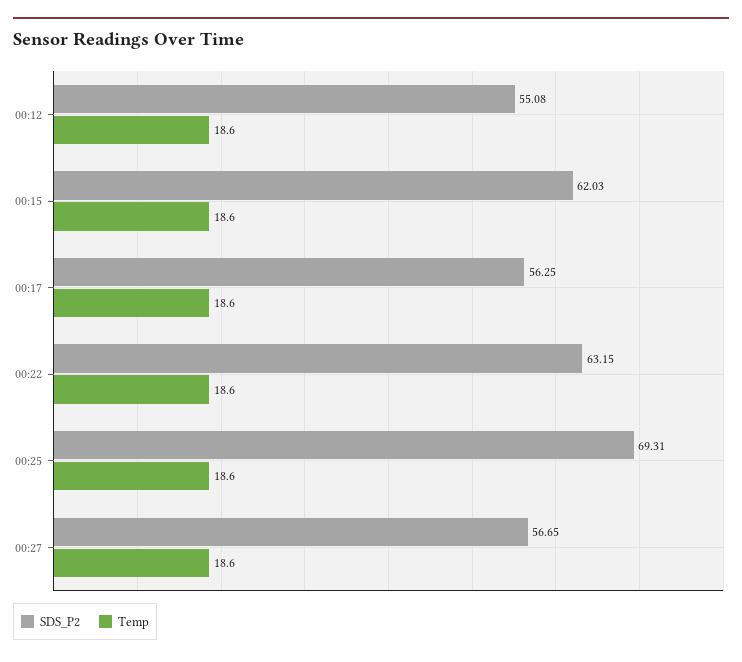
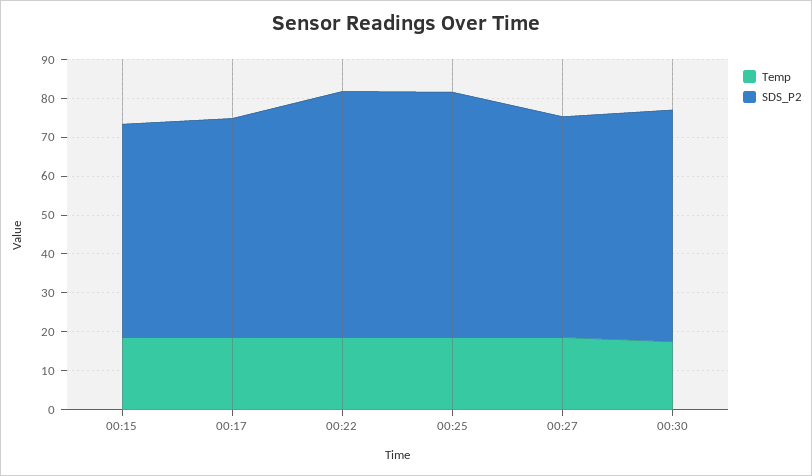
SDS_P2, 00:12: 55.08 -> none
Temp, 00:12: 18.6 -> none
SDS_P2, 00:15: 62.03 -> 55
SDS_P2, 00:25: 69.31 -> 62.5
Temp, 00:30: none -> 17.5
SDS_P2, 00:30: none -> 60

